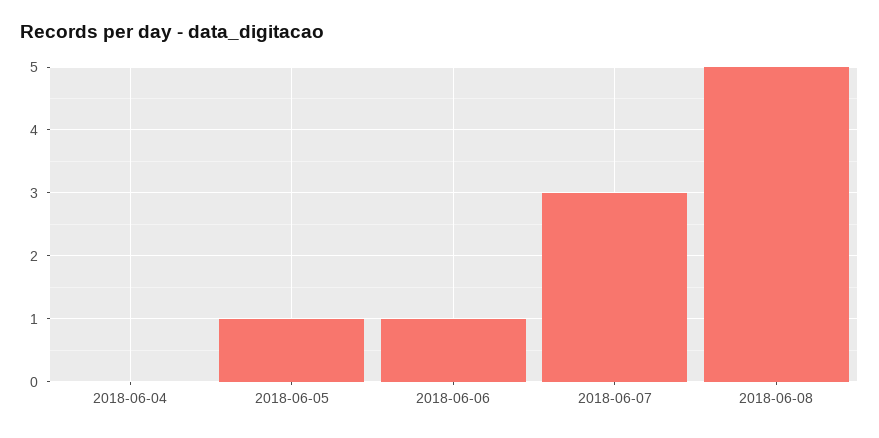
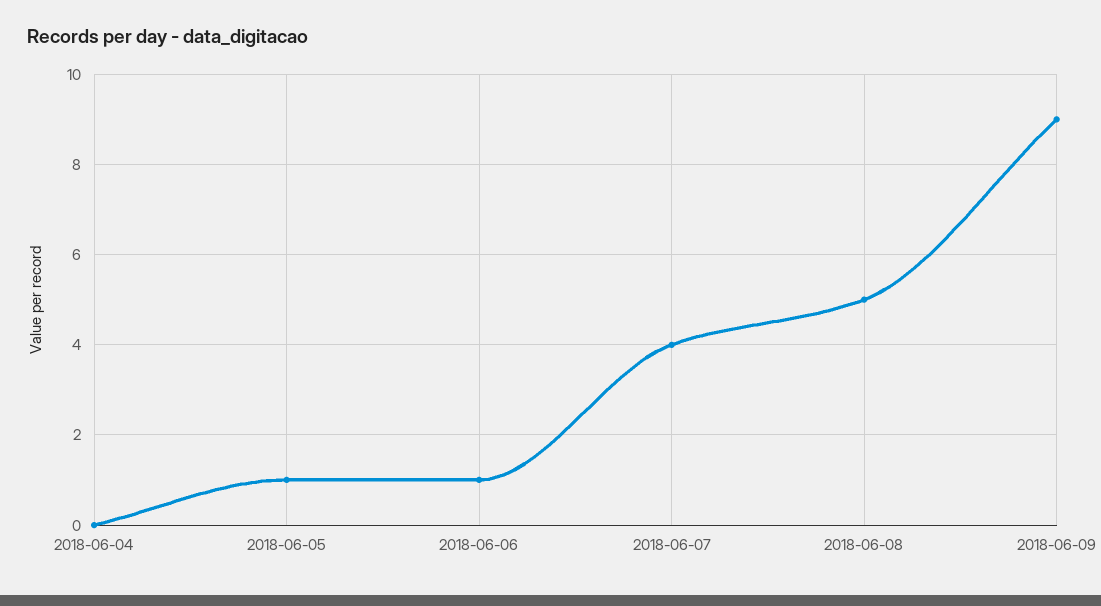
2018-06-07: 3 -> 4
2018-06-09: none -> 9

